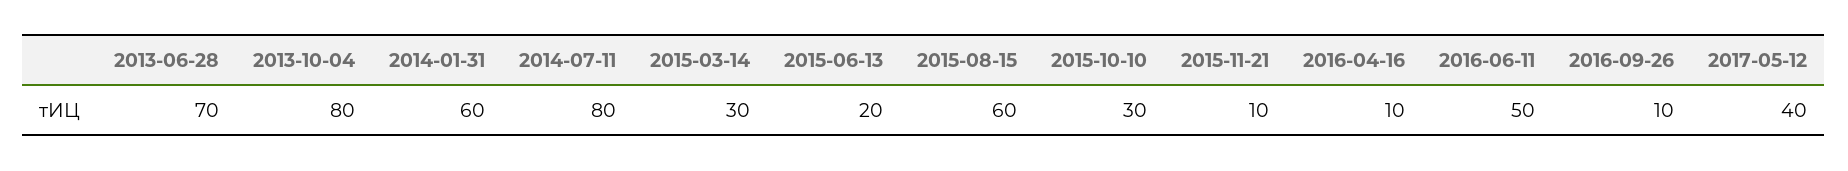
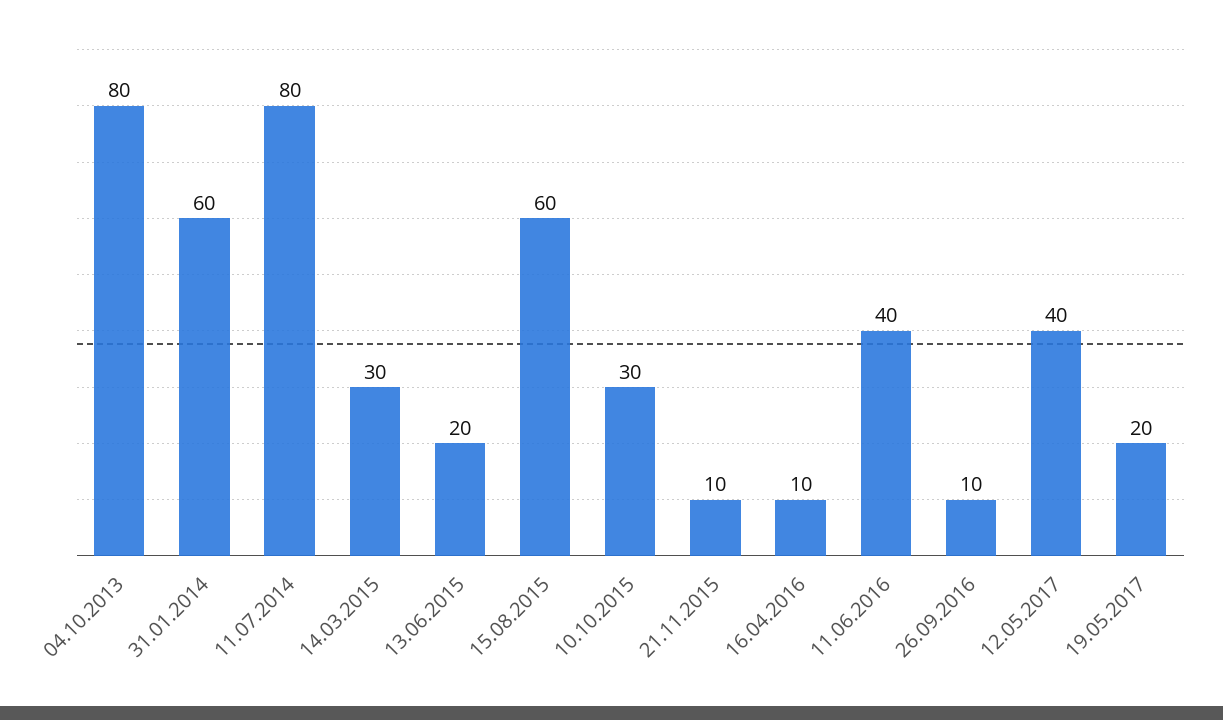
2013-06-28: 70 -> none
2016-06-11: 50 -> 40
19.05.2017: none -> 20

